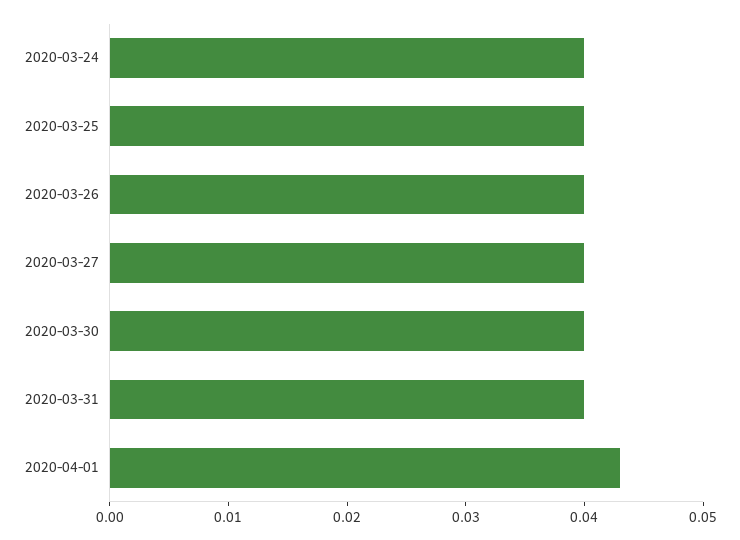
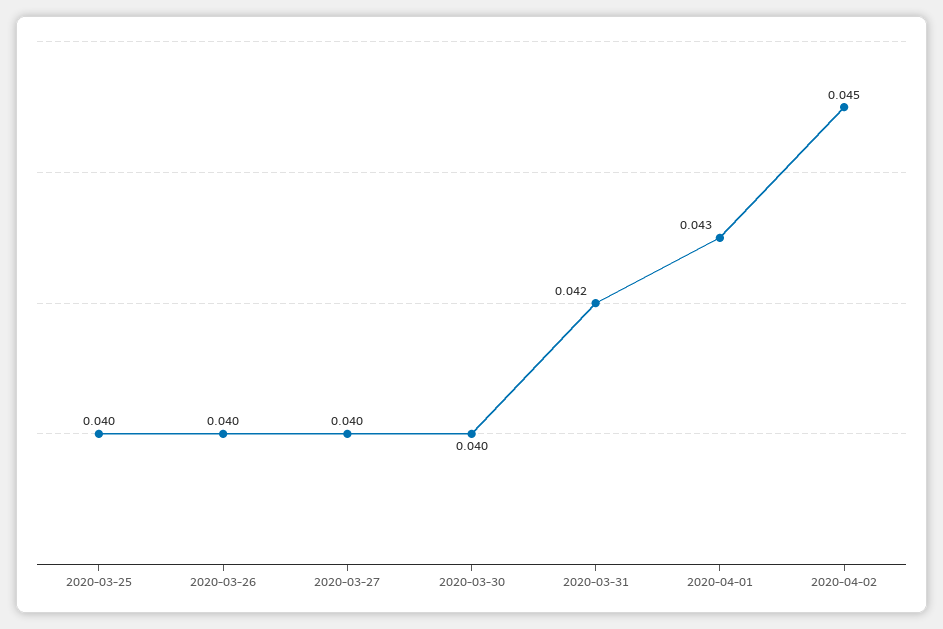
2020-03-24: 0.04 -> none
2020-03-31: 0.04 -> 0.042
2020-04-02: none -> 0.045

